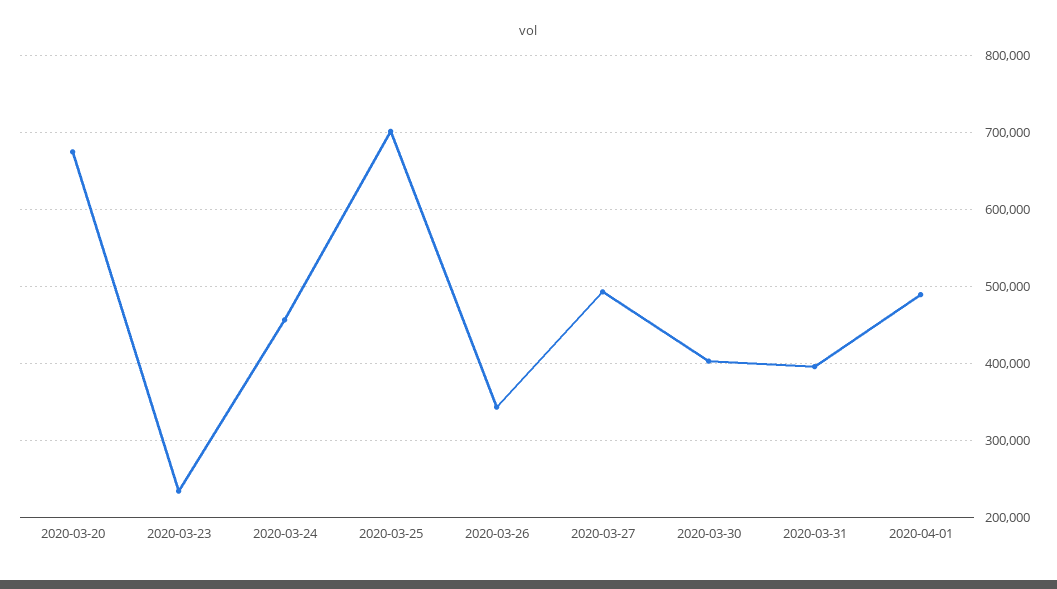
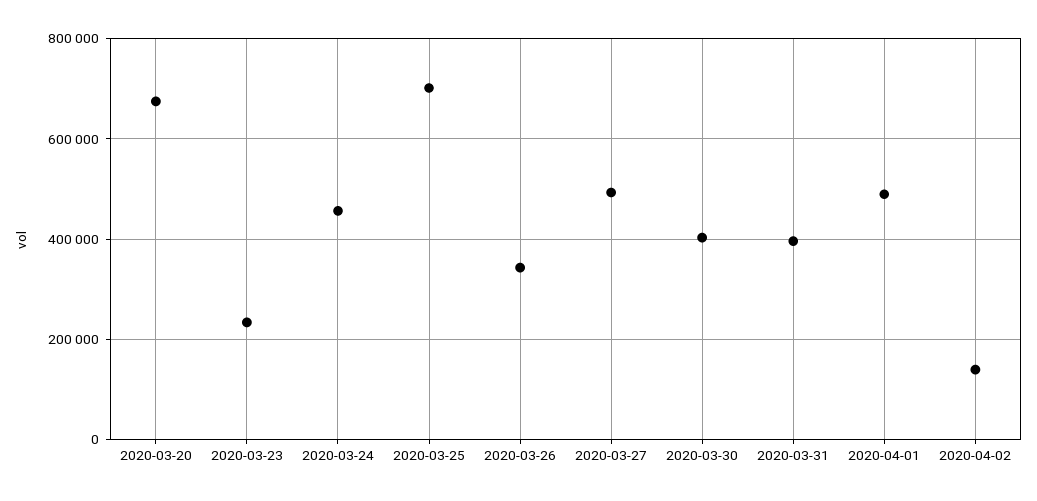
2020-04-02: none -> 140000

